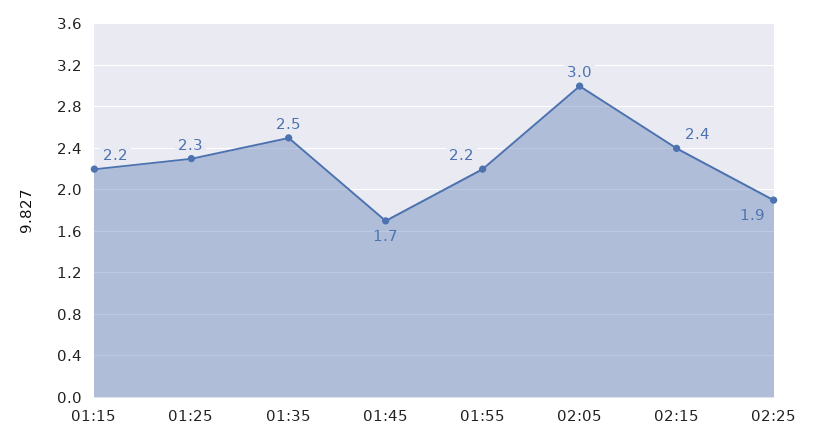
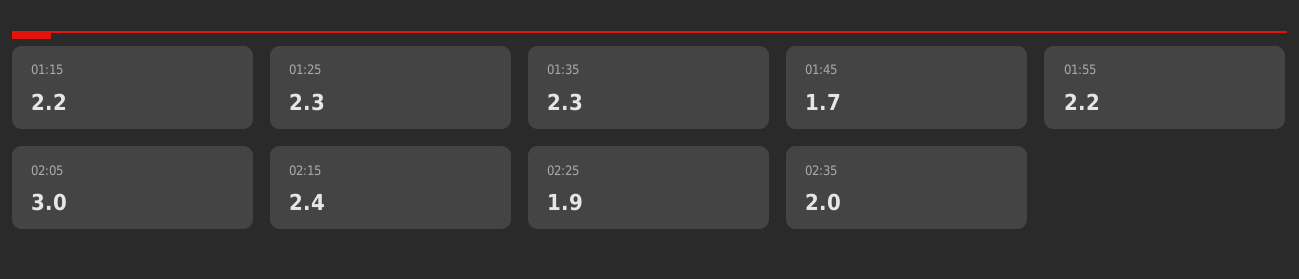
01:35: 2.5 -> 2.3
02:35: none -> 2

